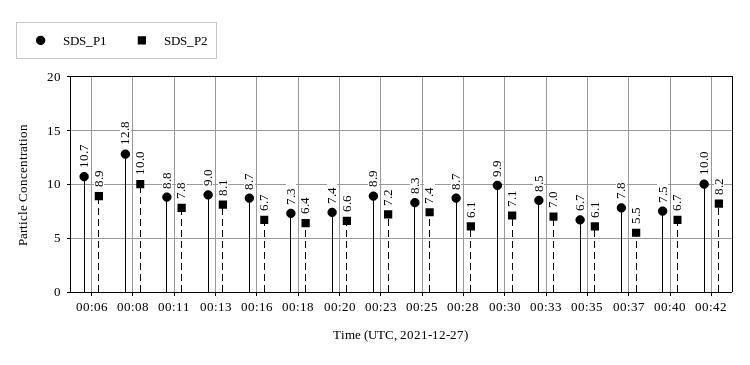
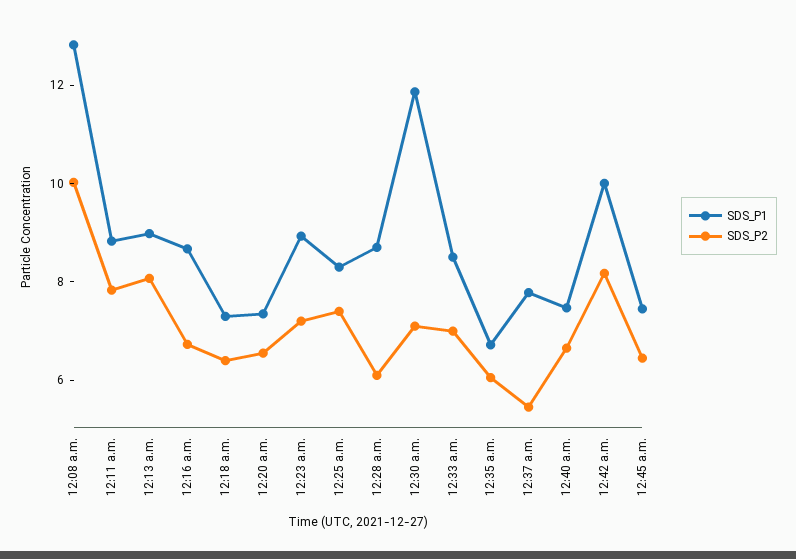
SDS_P1, 00:06: 10.7 -> none
SDS_P2, 00:06: 8.9 -> none
SDS_P1, 00:30: 9.9 -> 12
SDS_P1, 12:45 a.m.: none -> 7.5
SDS_P2, 12:45 a.m.: none -> 6.5

